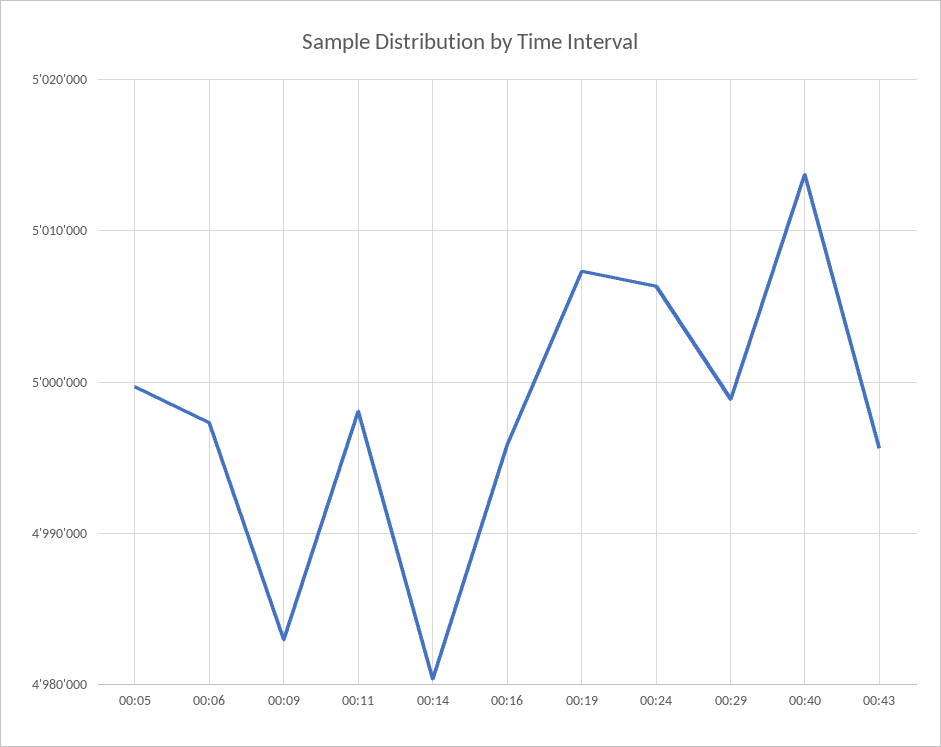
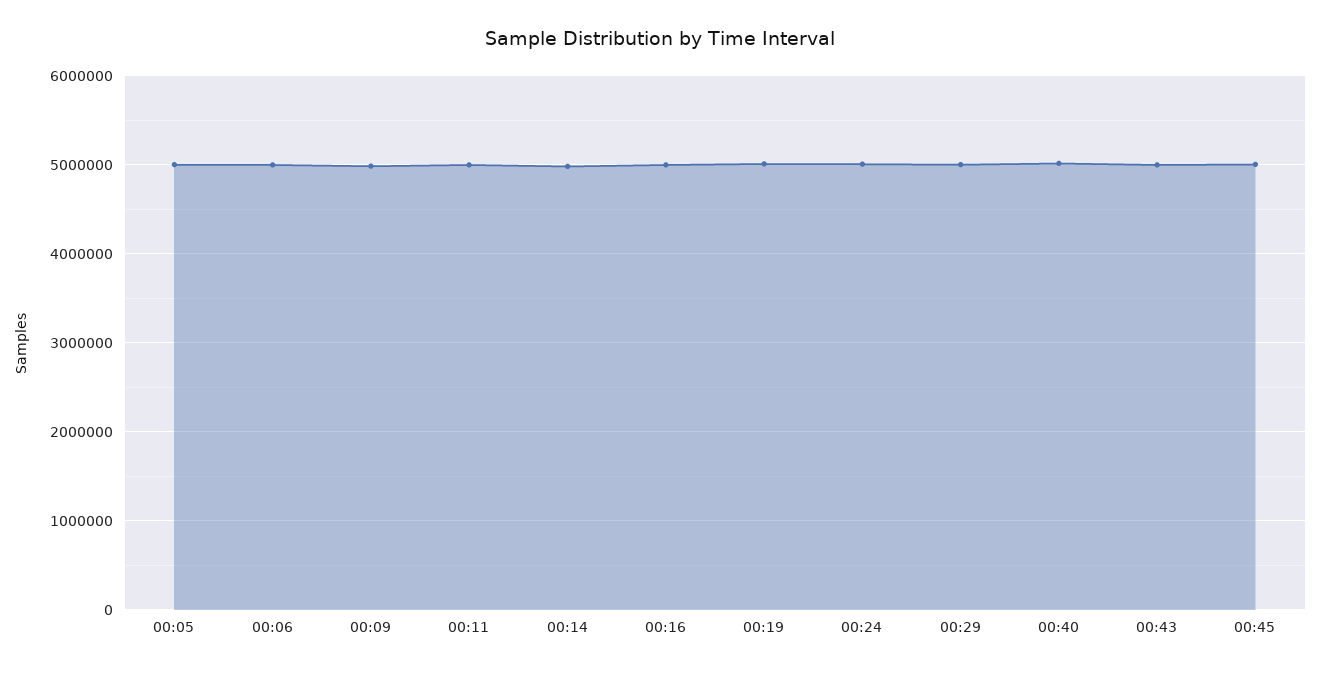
00:45: none -> 5000000

